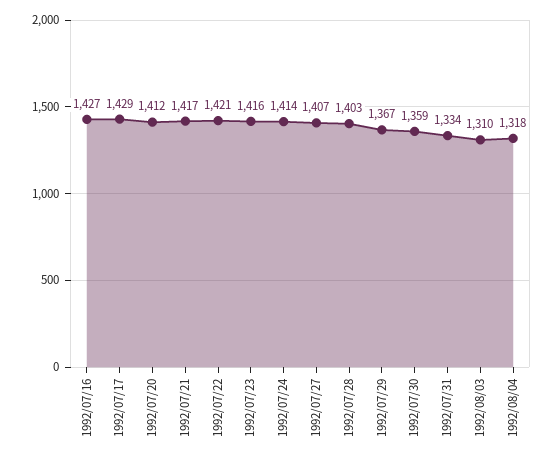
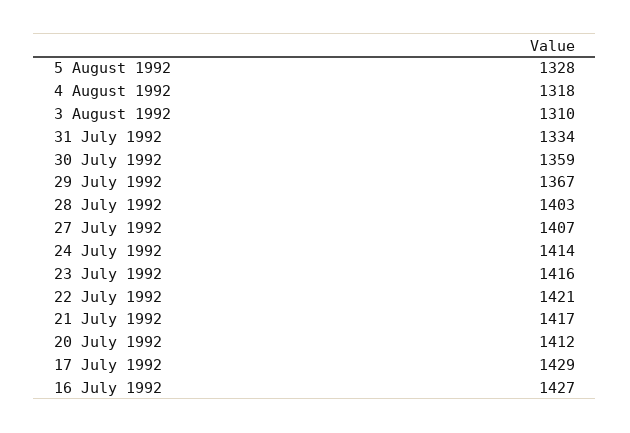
5 August 1992: none -> 1328

